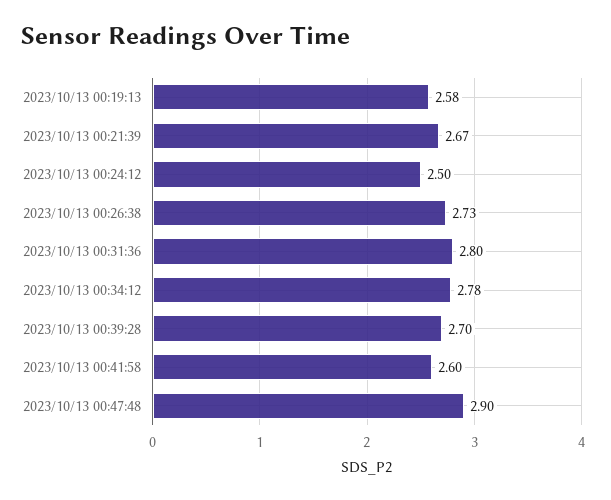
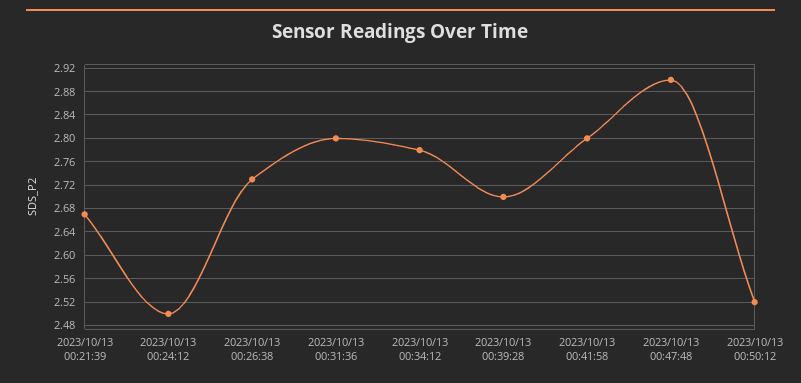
2023/10/13 00:19:13: 2.58 -> none
2023/10/13 00:41:58: 2.6 -> 2.8
2023/10/13 00:50:12: none -> 2.52

